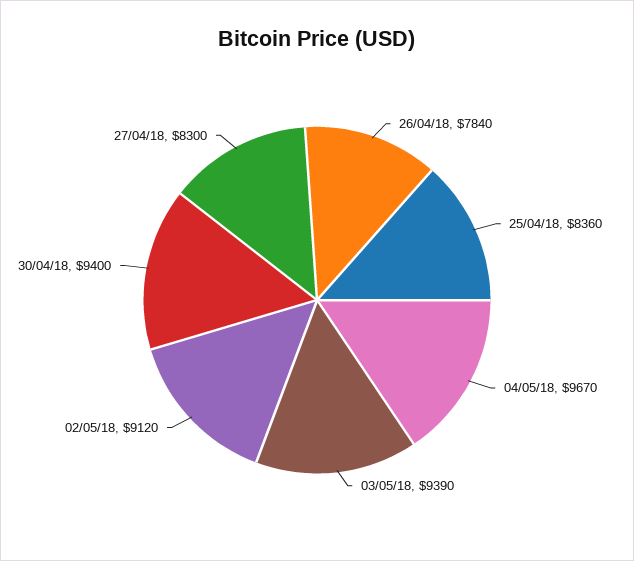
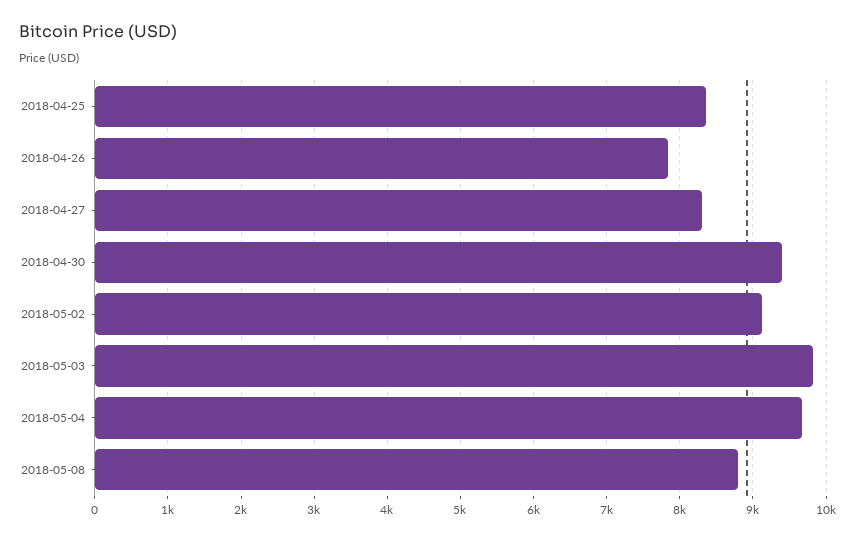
03/05/18: 9390 -> 9800
2018-05-08: none -> 8800

